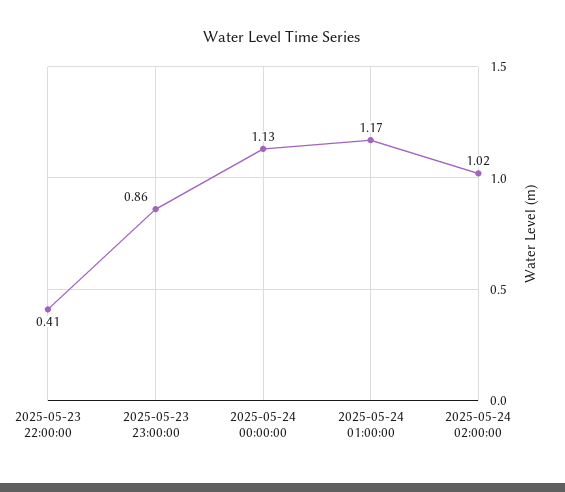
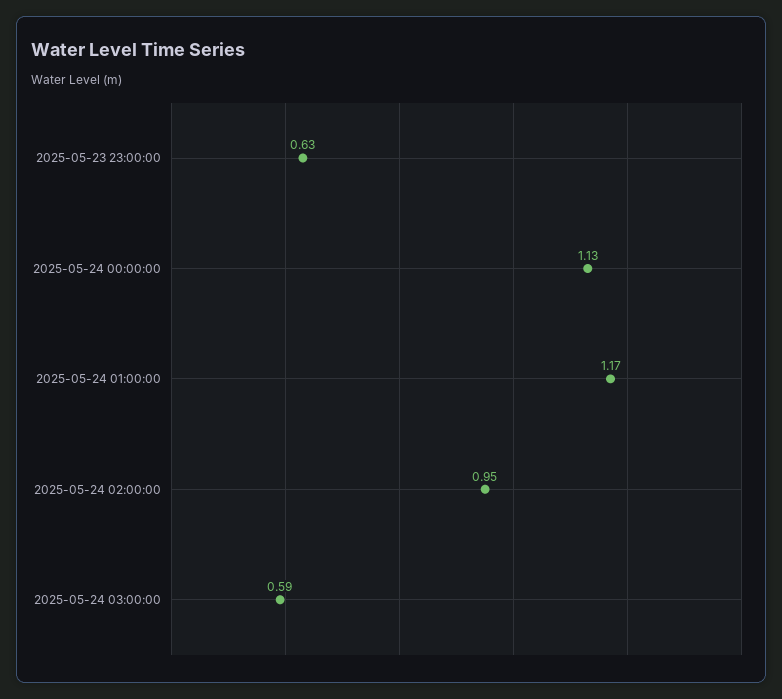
2025-05-23 22:00:00: 0.41 -> none
2025-05-23 23:00:00: 0.86 -> 0.63
2025-05-24 02:00:00: 1.02 -> 0.95
2025-05-24 03:00:00: none -> 0.59

